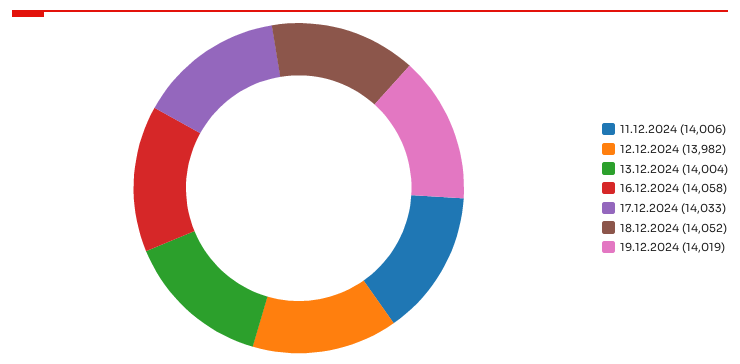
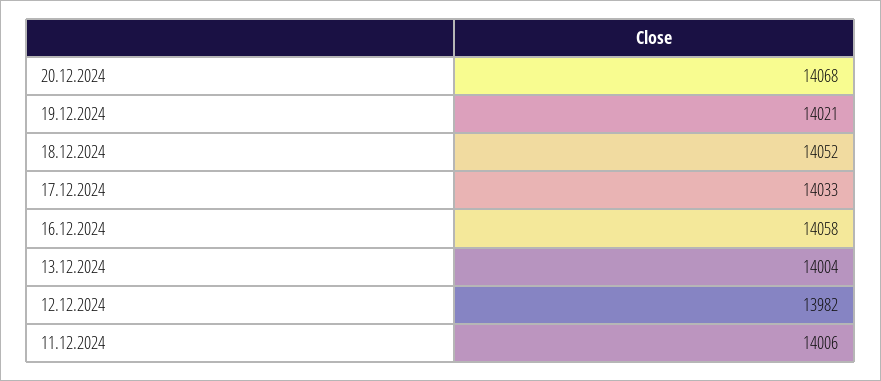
19.12.2024: 14019 -> 14021
20.12.2024: none -> 14068

